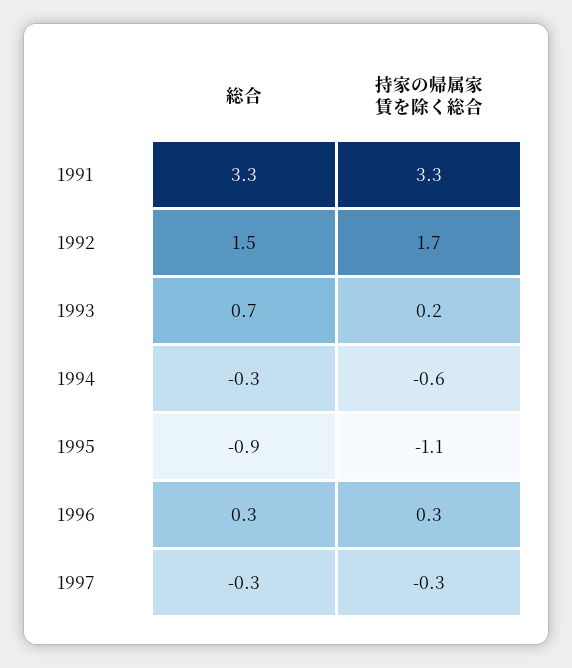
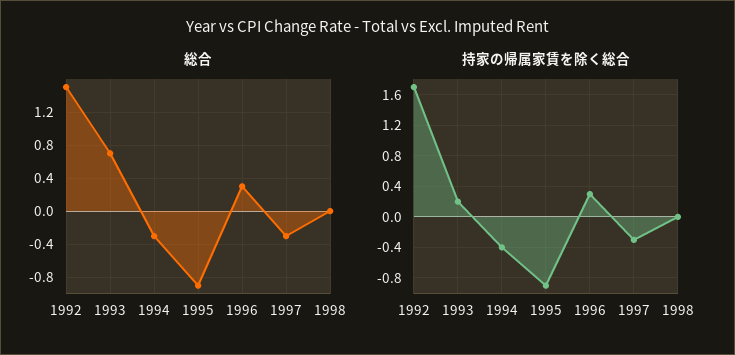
総合, 1991: 3.3 -> none
持家の帰属家賃を除く総合, 1991: 3.3 -> none
持家の帰属家賃を除く総合, 1994: -0.6 -> -0.4
持家の帰属家賃を除く総合, 1995: -1.1 -> -0.9
総合, 1998: none -> 0
持家の帰属家賃を除く総合, 1998: none -> 0

